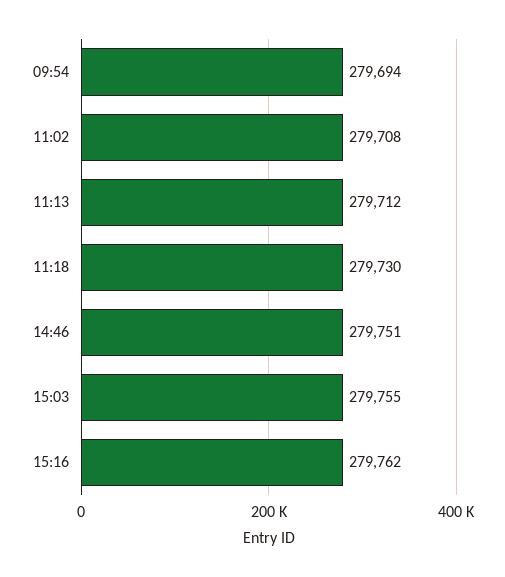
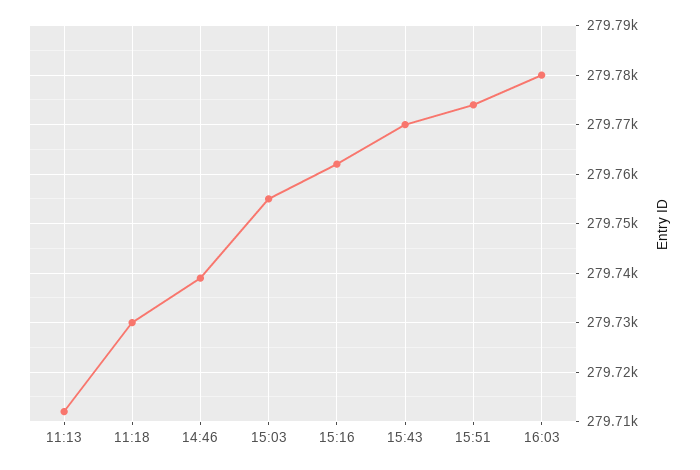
09:54: 279694 -> none
11:02: 279708 -> none
14:46: 279751 -> 279740
15:43: none -> 279770
15:51: none -> 279775
16:03: none -> 279780

